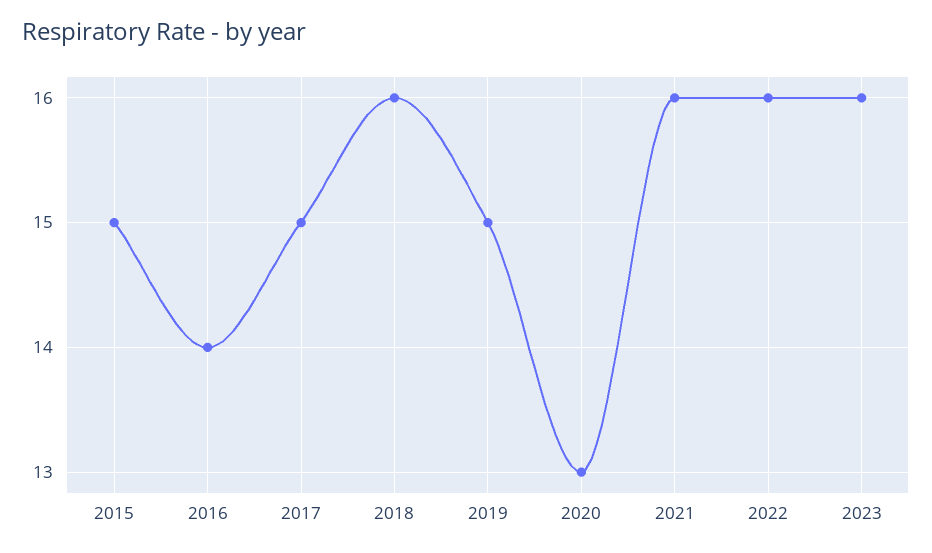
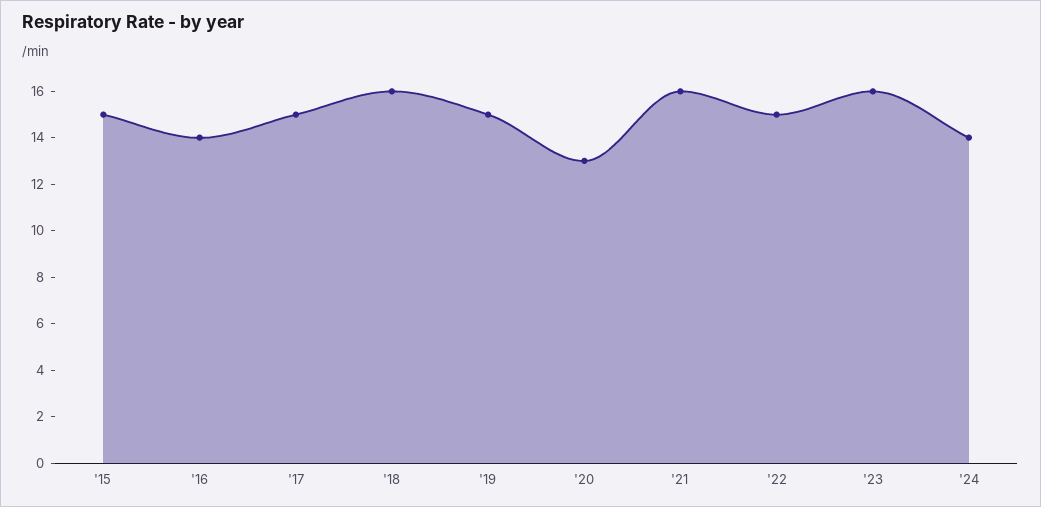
2022: 16 -> 15
'24: none -> 14

